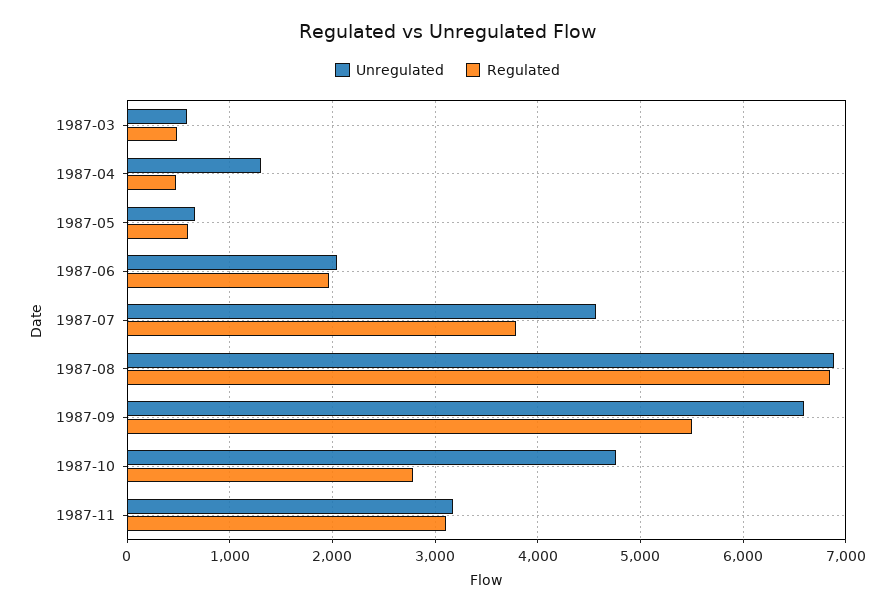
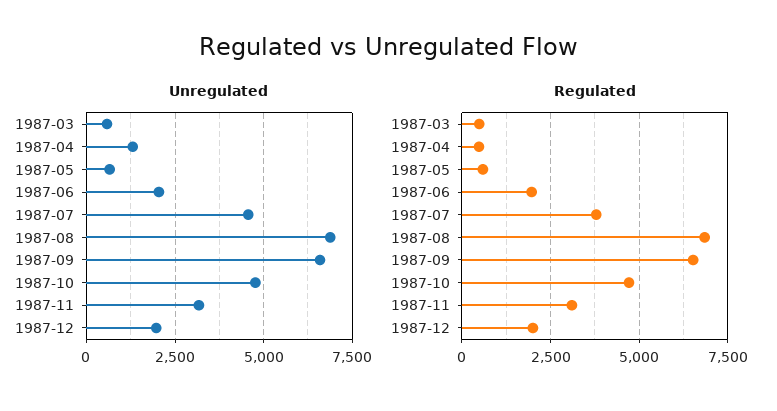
Regulated, 1987-09: 5500 -> 6500
Regulated, 1987-10: 2800 -> 4750
Unregulated, 1987-12: none -> 2000
Regulated, 1987-12: none -> 2000

